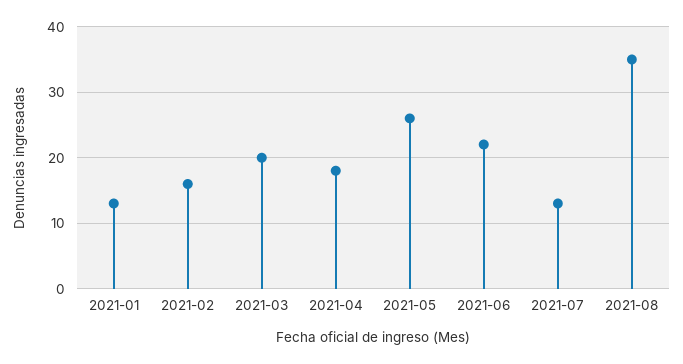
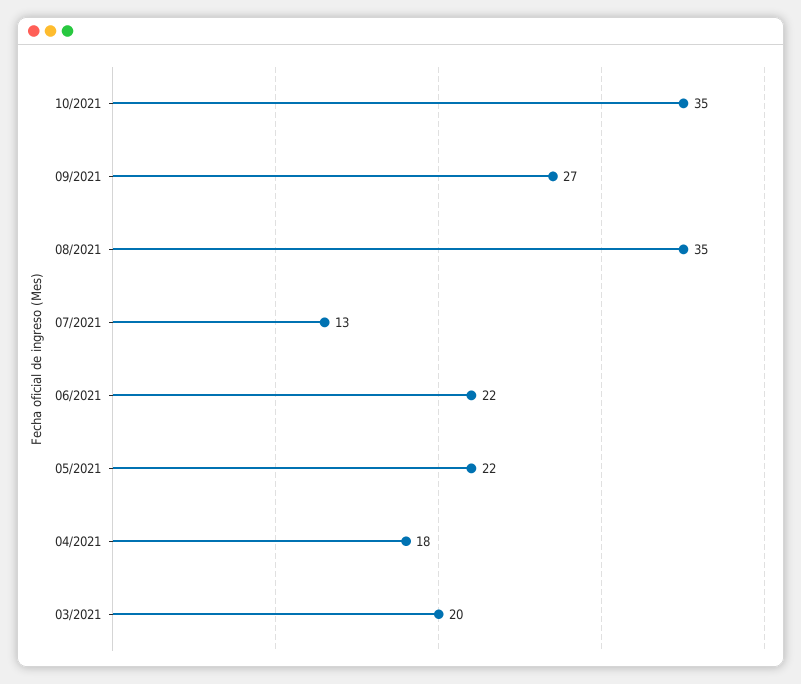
2021-01: 13 -> none
2021-02: 16 -> none
2021-05: 26 -> 22
10/2021: none -> 35
09/2021: none -> 27

